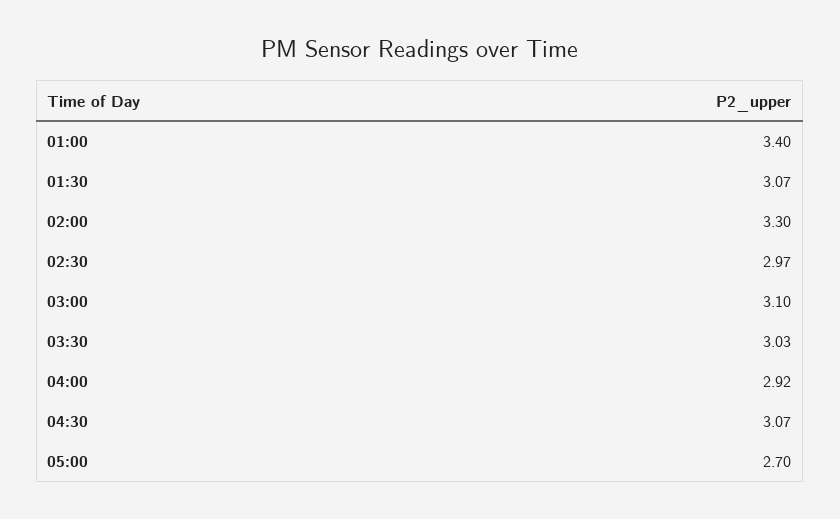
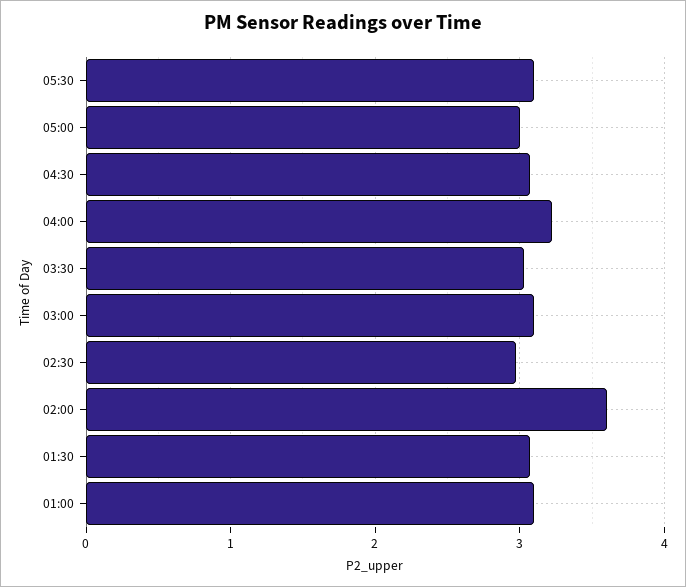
01:00: 3.4 -> 3.1
02:00: 3.3 -> 3.6
04:00: 2.92 -> 3.2
05:00: 2.7 -> 3
05:30: none -> 3.1

